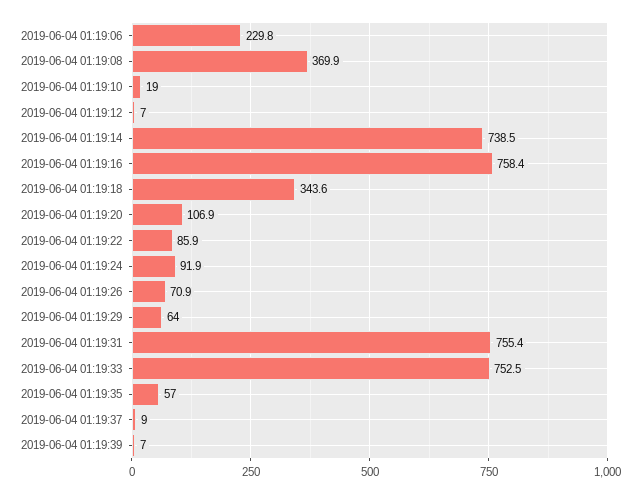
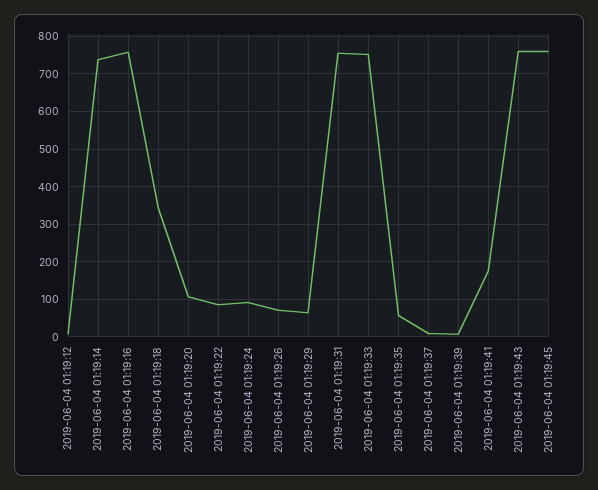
2019-06-04 01:19:06: 229.8 -> none
2019-06-04 01:19:08: 369.9 -> none
2019-06-04 01:19:10: 19 -> none
2019-06-04 01:19:41: none -> 180
2019-06-04 01:19:43: none -> 760
2019-06-04 01:19:45: none -> 760

